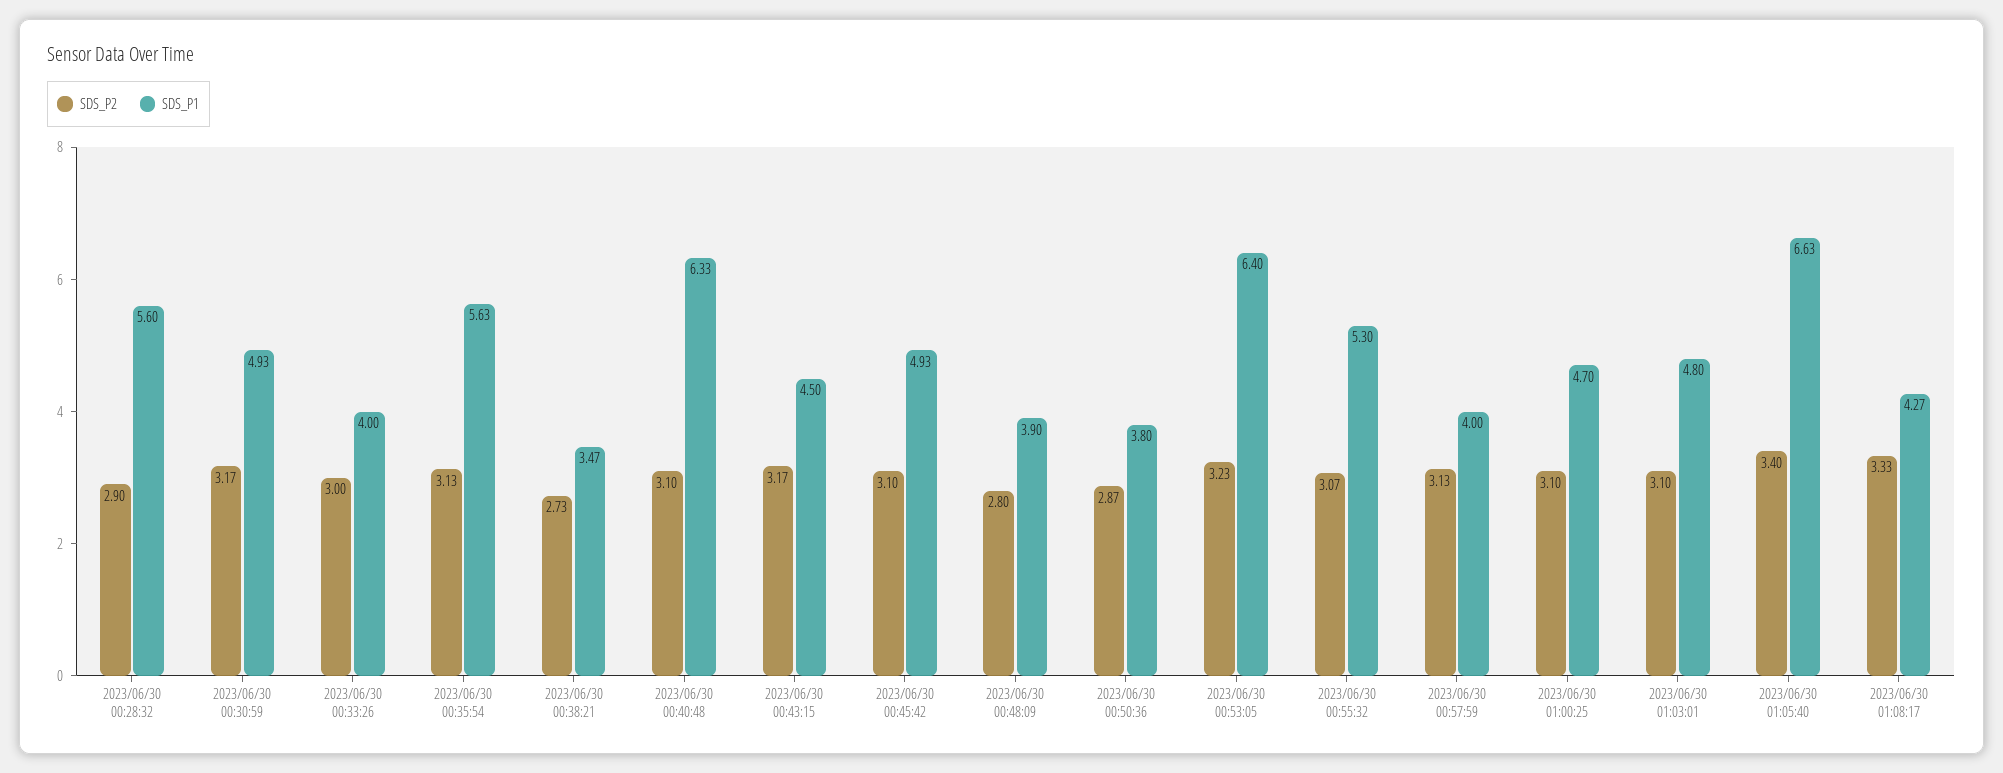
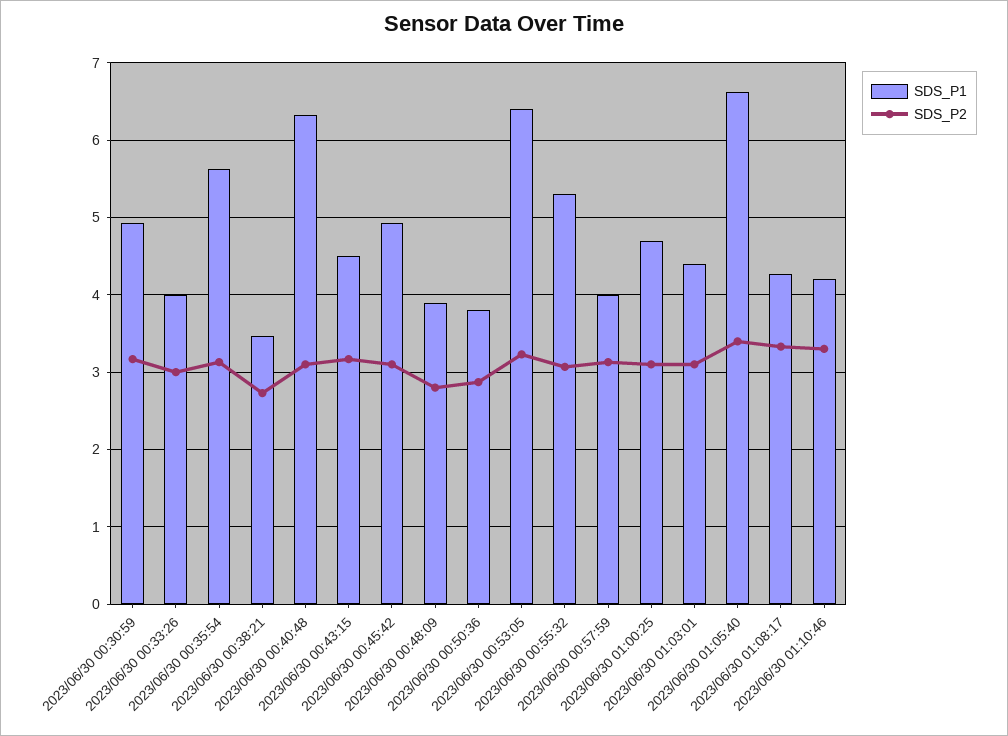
SDS_P2, 2023/06/30 00:28:32: 2.9 -> none
SDS_P1, 2023/06/30 00:28:32: 5.6 -> none
SDS_P1, 2023/06/30 01:03:01: 4.8 -> 4.4
SDS_P1, 2023/06/30 01:10:46: none -> 4.2
SDS_P2, 2023/06/30 01:10:46: none -> 3.3

